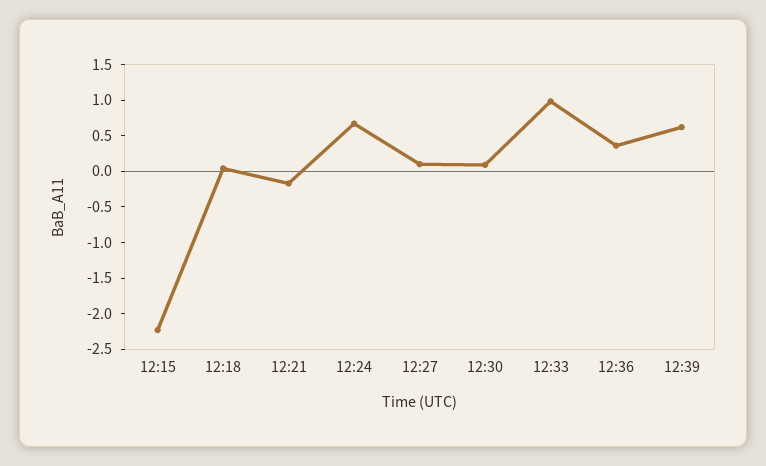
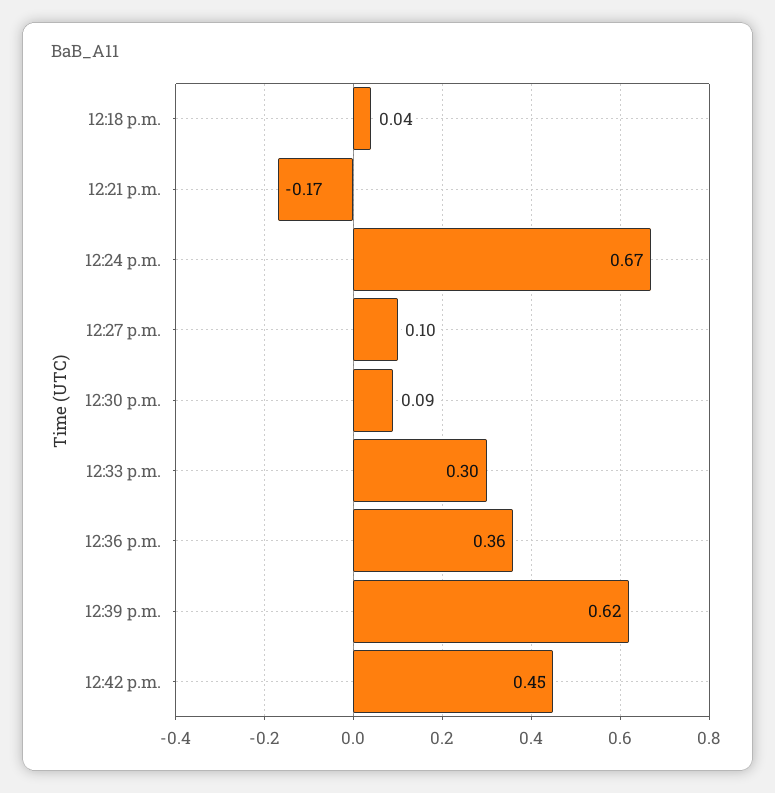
12:15: -2.25 -> none
12:33: 1 -> 0.3
12:42 p.m.: none -> 0.45

